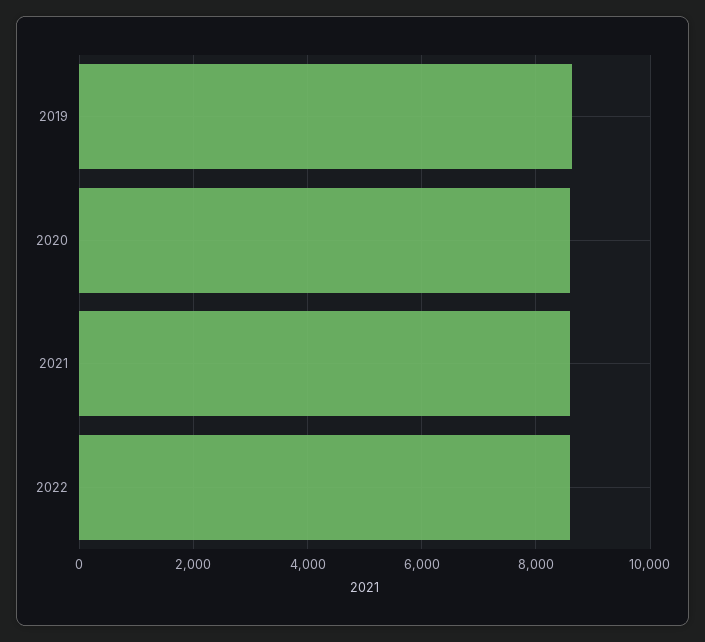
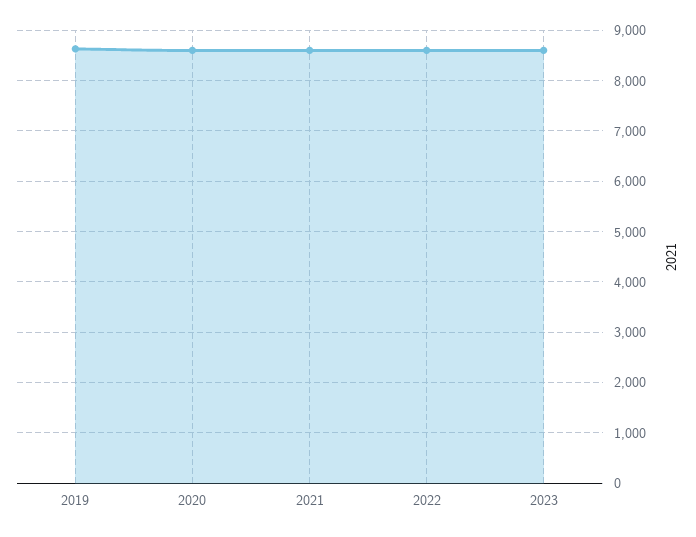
2023: none -> 8600

